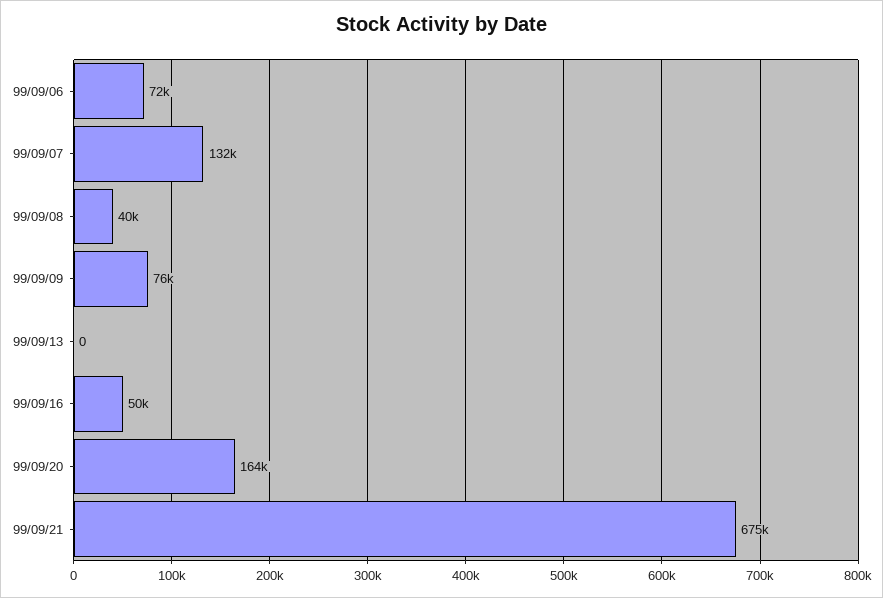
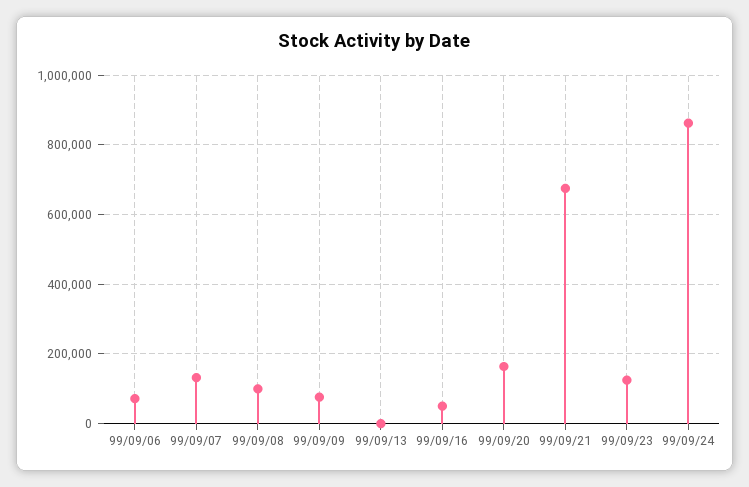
99/09/08: 40000 -> 100000
99/09/23: none -> 120000
99/09/24: none -> 860000

